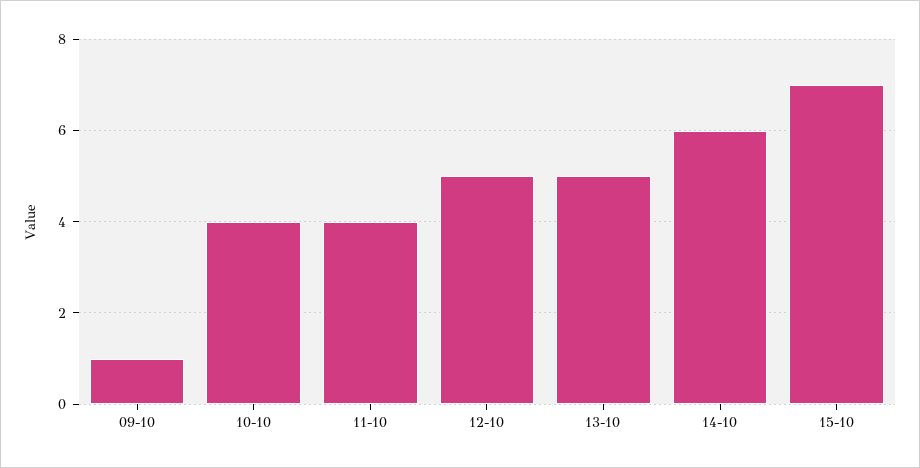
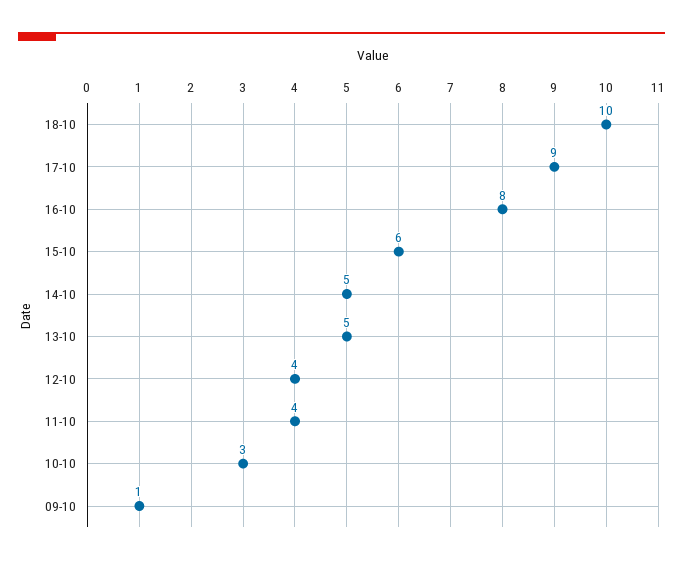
10-10: 4 -> 3
12-10: 5 -> 4
14-10: 6 -> 5
15-10: 7 -> 6
18-10: none -> 10
17-10: none -> 9
16-10: none -> 8

